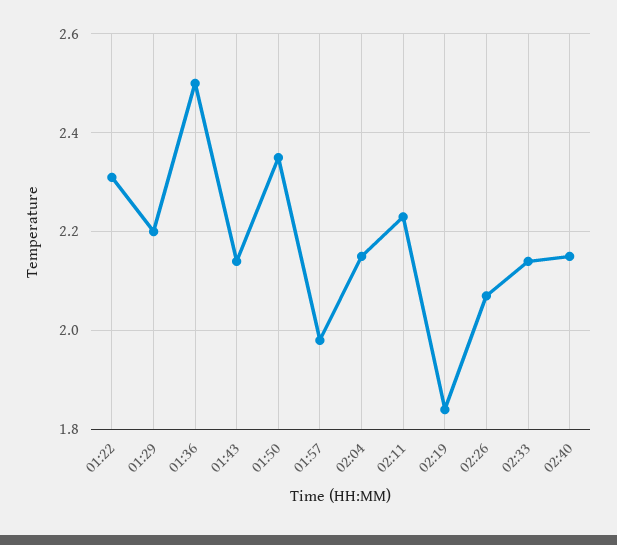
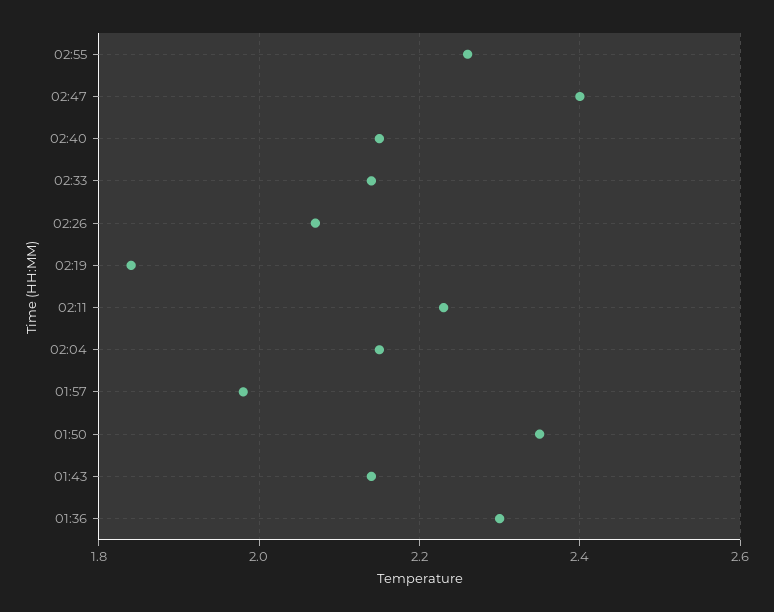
01:22: 2.3 -> none
01:29: 2.2 -> none
01:36: 2.5 -> 2.3
02:55: none -> 2.25
02:47: none -> 2.4

